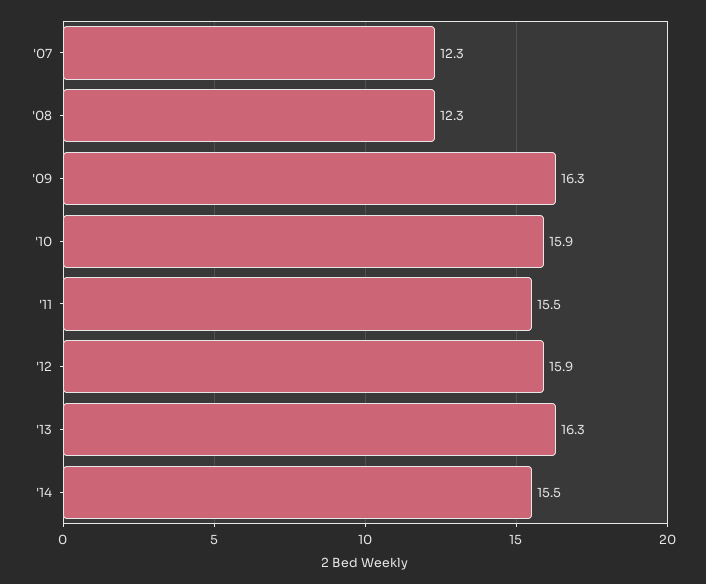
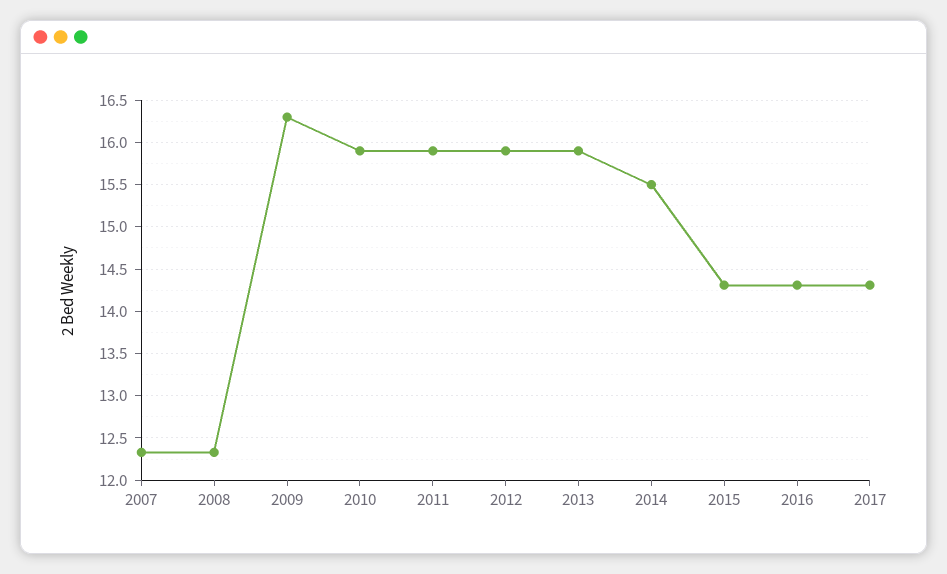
'11: 15.5 -> 15.9
'13: 16.3 -> 15.9
2015: none -> 14.3
2016: none -> 14.3
2017: none -> 14.3

